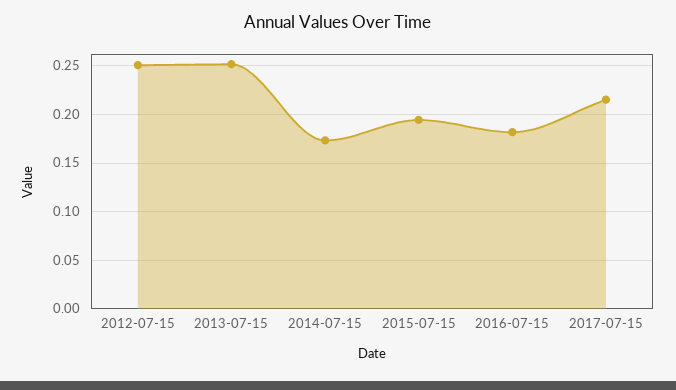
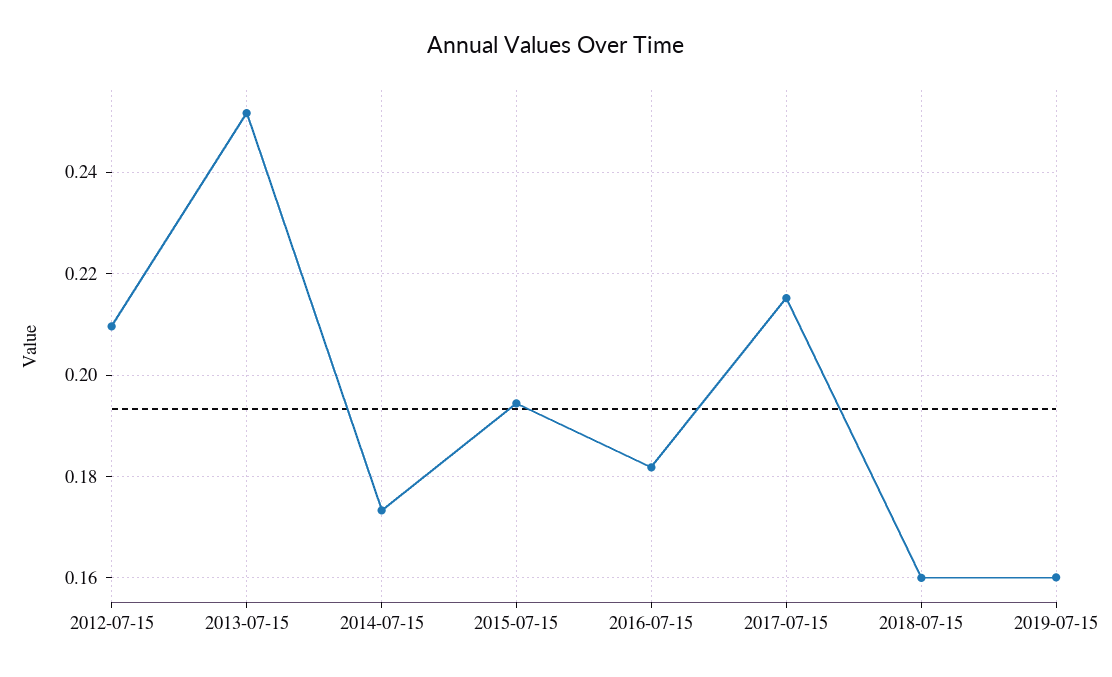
2012-07-15: 0.25 -> 0.21
2018-07-15: none -> 0.16
2019-07-15: none -> 0.16

